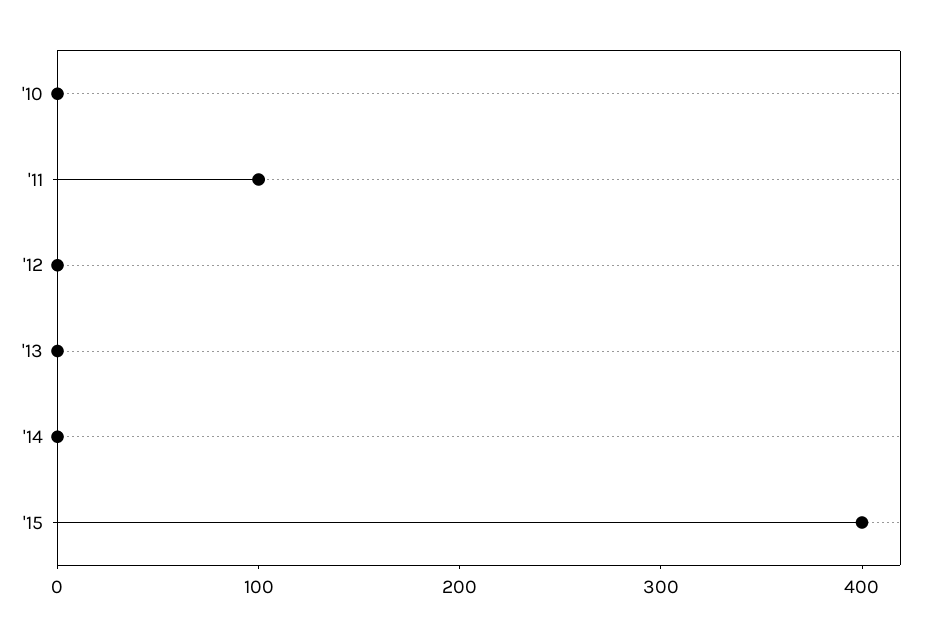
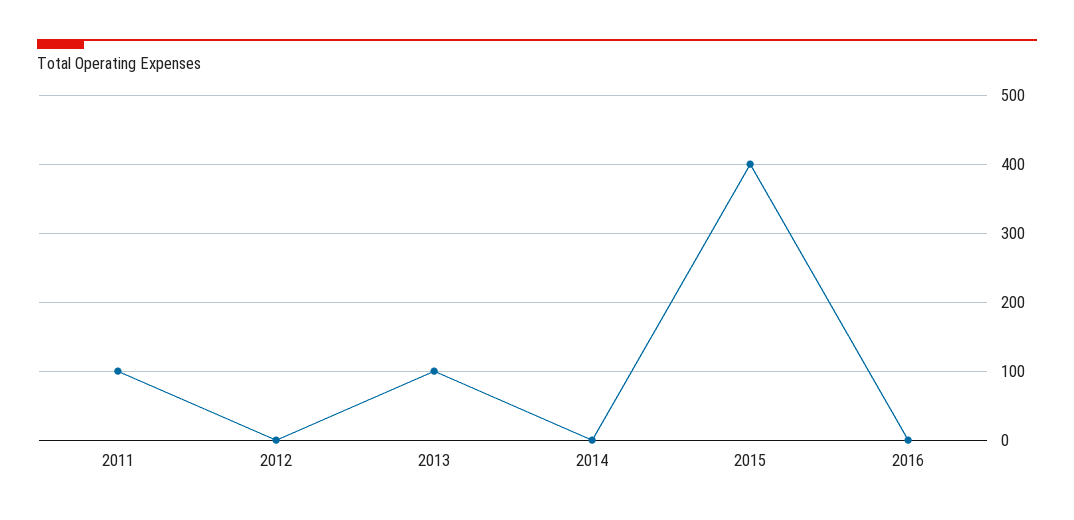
'10: 0 -> none
'13: 0 -> 100
2016: none -> 0

